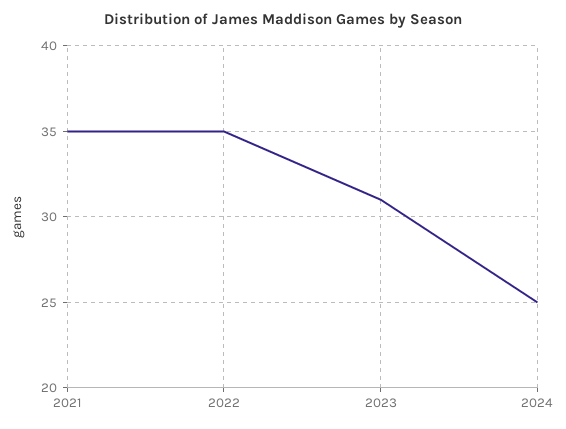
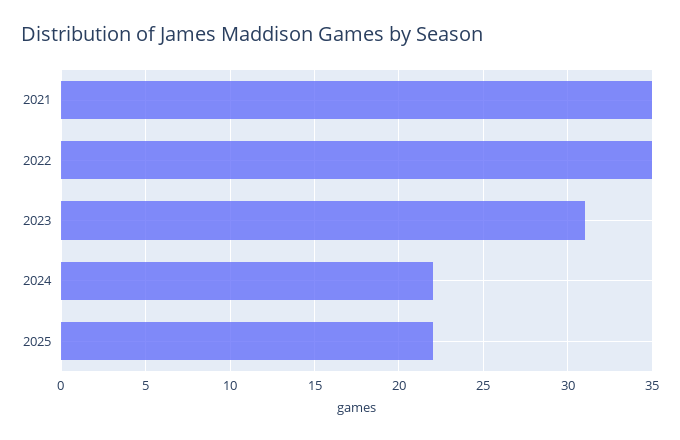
2024: 25 -> 22
2025: none -> 22

